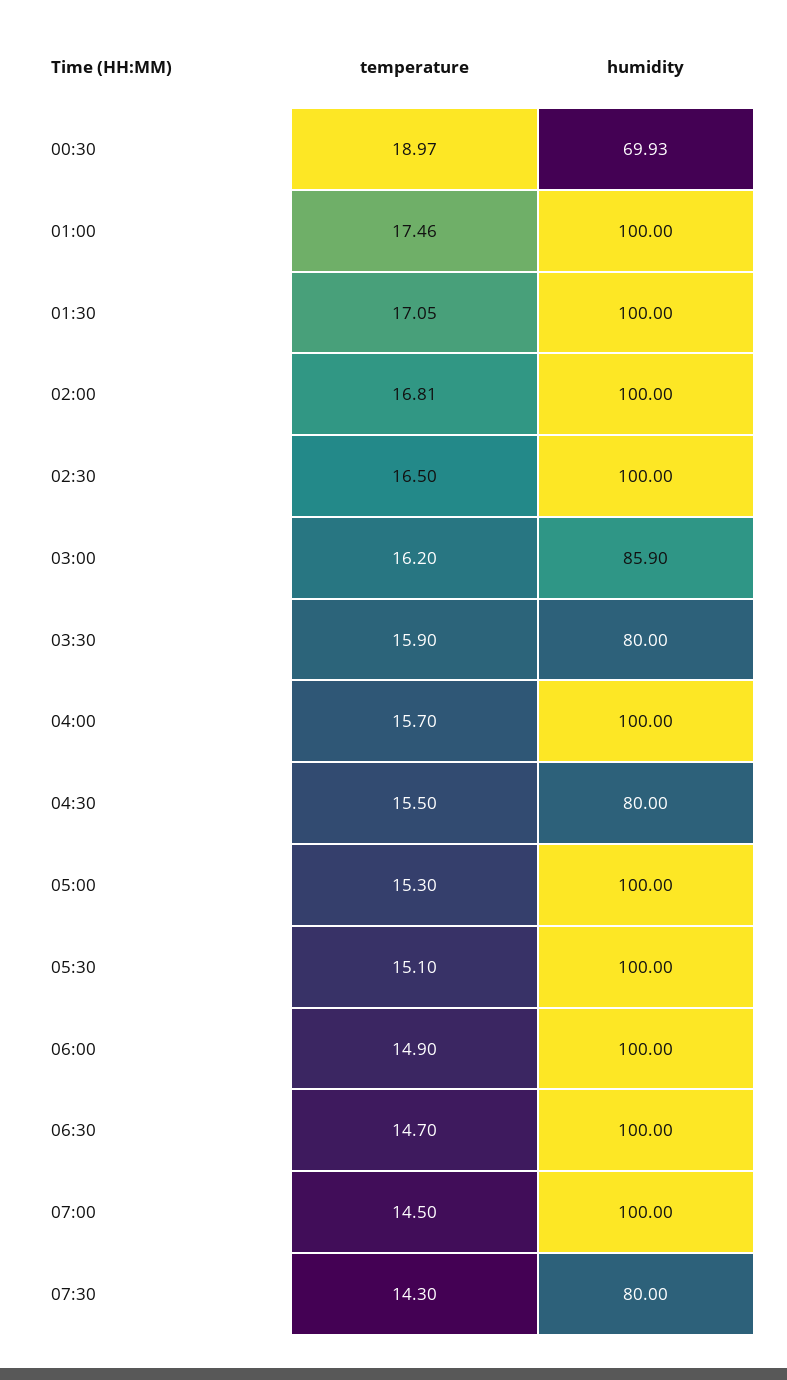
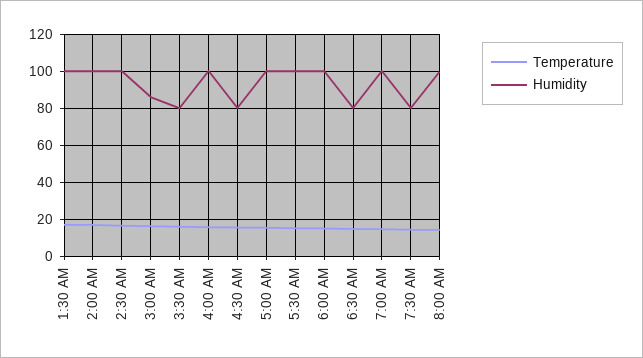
temperature, 00:30: 18.97 -> none
humidity, 00:30: 69.93 -> none
temperature, 01:00: 17.46 -> none
humidity, 01:00: 100 -> none
humidity, 06:30: 100 -> 80
temperature, 8:00 AM: none -> 15
humidity, 8:00 AM: none -> 100

